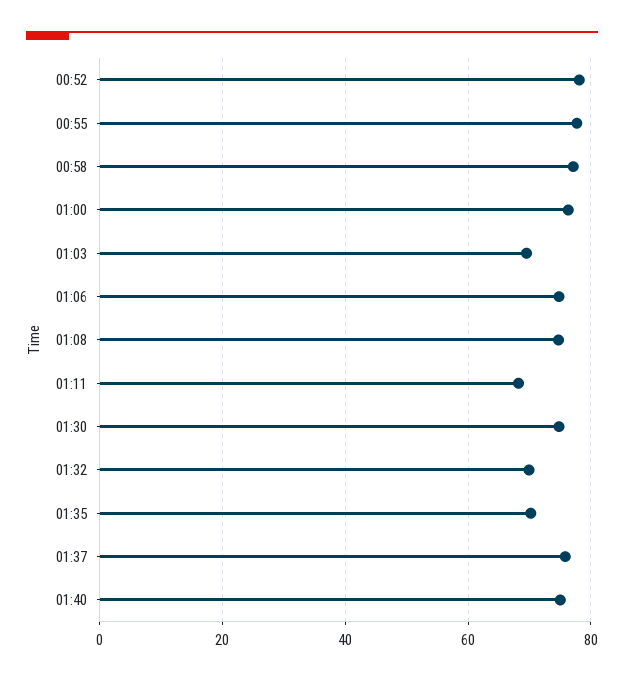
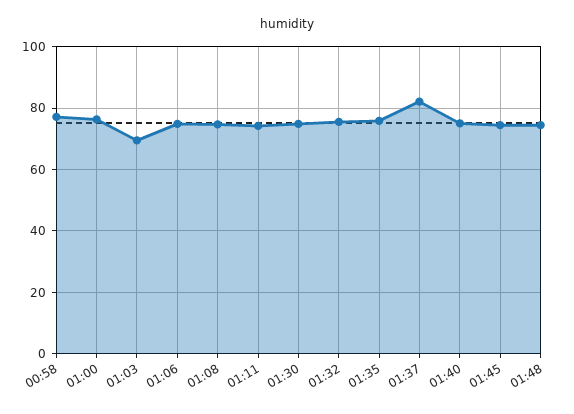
00:52: 78 -> none
00:55: 78 -> none
01:11: 68 -> 74
01:32: 70 -> 76
01:35: 70 -> 76
01:37: 76 -> 82
01:45: none -> 74
01:48: none -> 74

